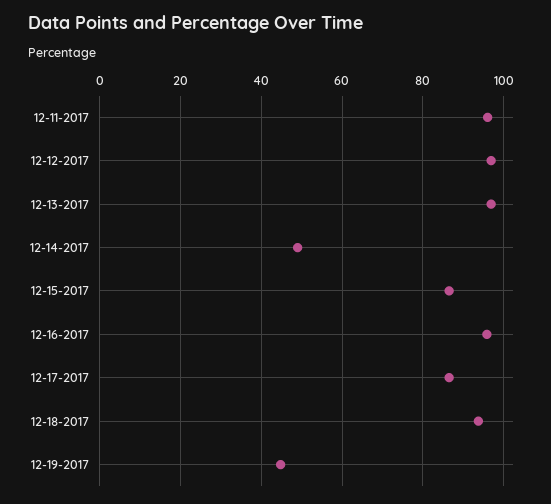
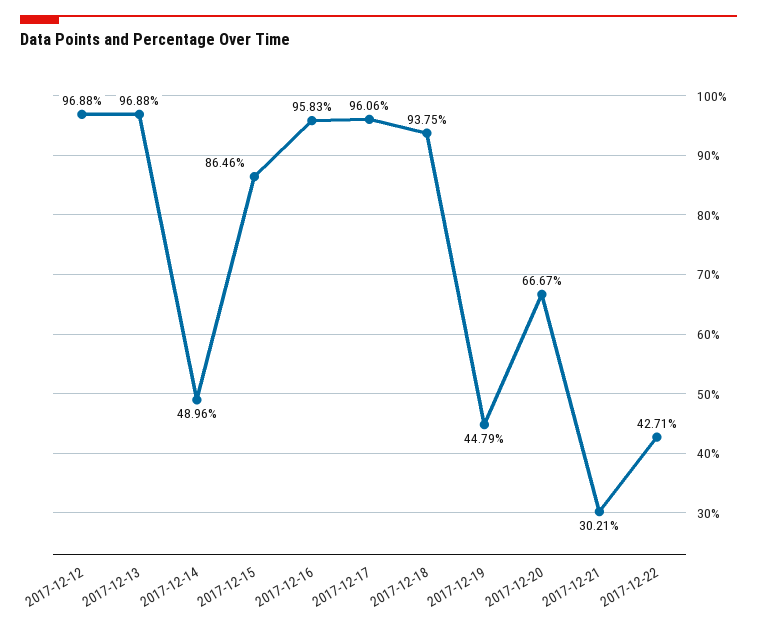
12-11-2017: 96 -> none
12-17-2017: 86 -> 96.06
2017-12-20: none -> 66.67
2017-12-21: none -> 30.21
2017-12-22: none -> 42.71

